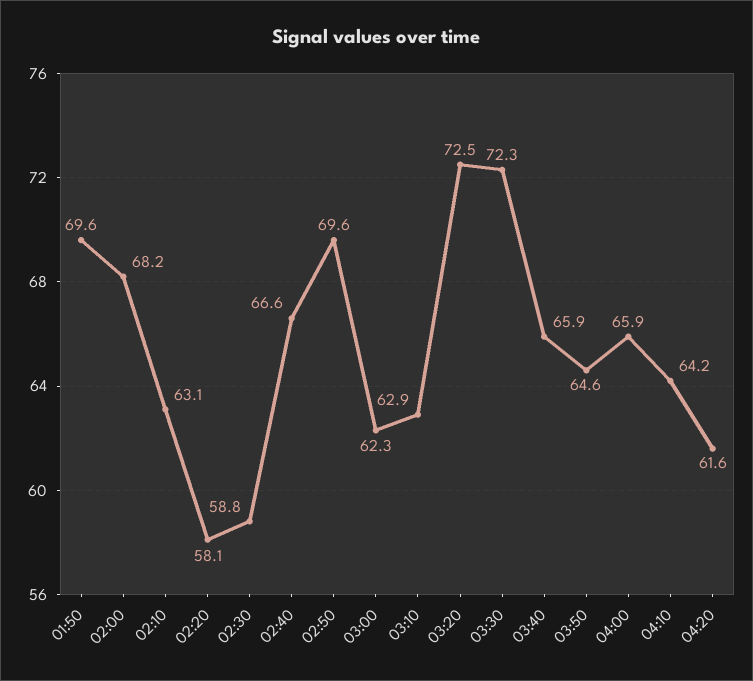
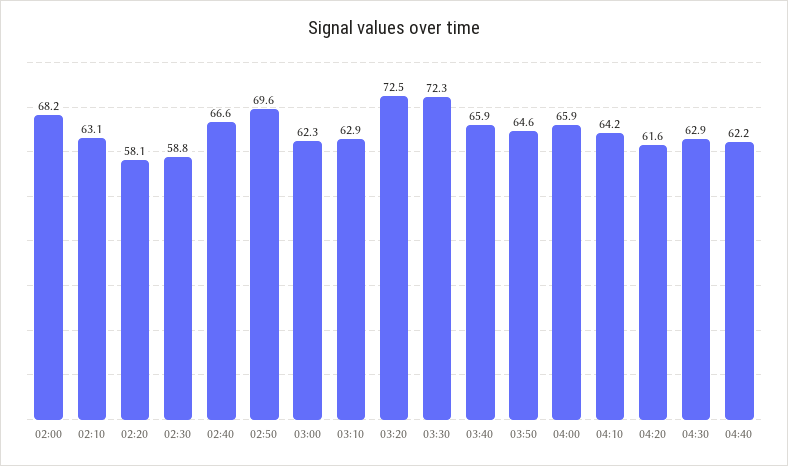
01:50: 69.6 -> none
04:30: none -> 62.9
04:40: none -> 62.2

